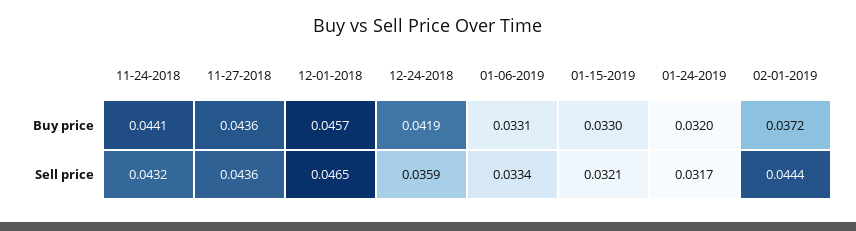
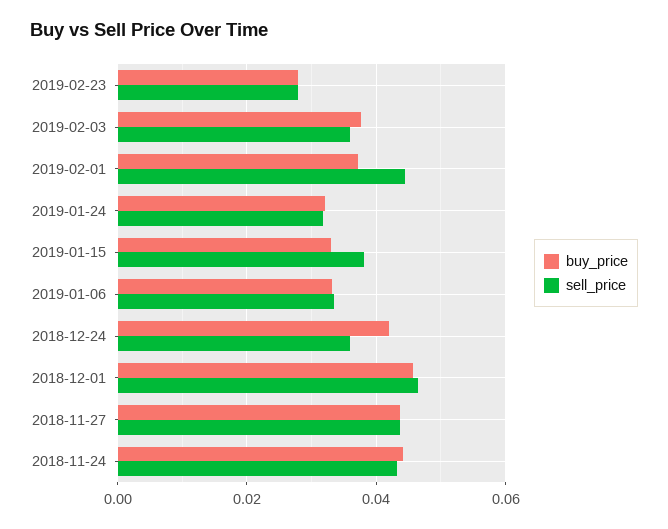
Sell price, 01-15-2019: 0.0321 -> 0.038
Buy price, 2019-02-23: none -> 0.028
Sell price, 2019-02-23: none -> 0.028
Buy price, 2019-02-03: none -> 0.038
Sell price, 2019-02-03: none -> 0.036

